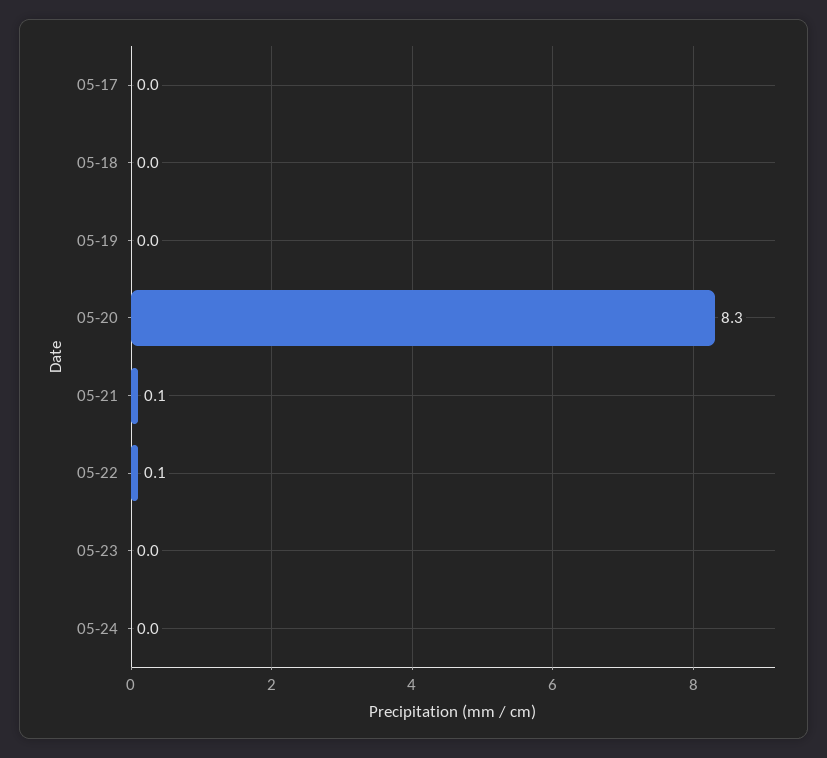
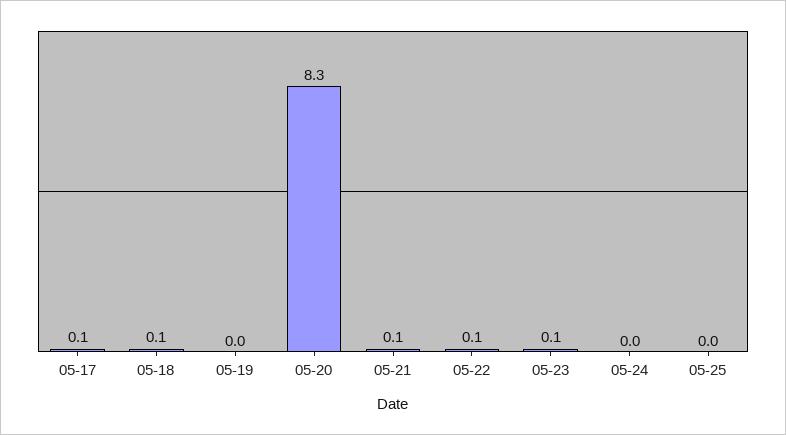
05-17: 0 -> 0.1
05-18: 0 -> 0.1
05-23: 0 -> 0.1
05-25: none -> 0

